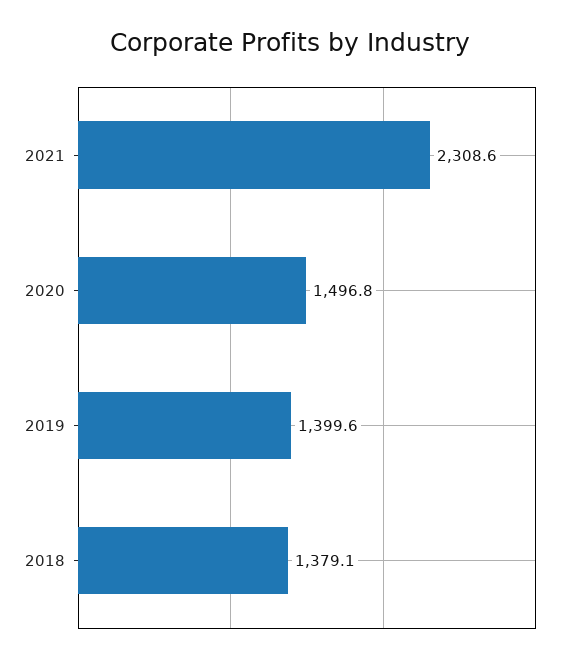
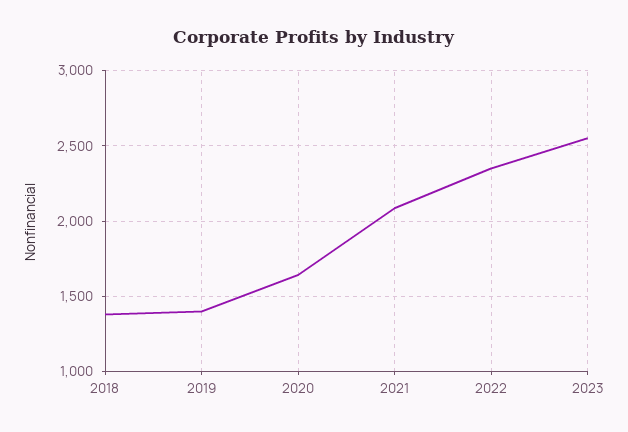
2021: 2308.6 -> 2100
2020: 1496.8 -> 1650
2022: none -> 2350
2023: none -> 2550

